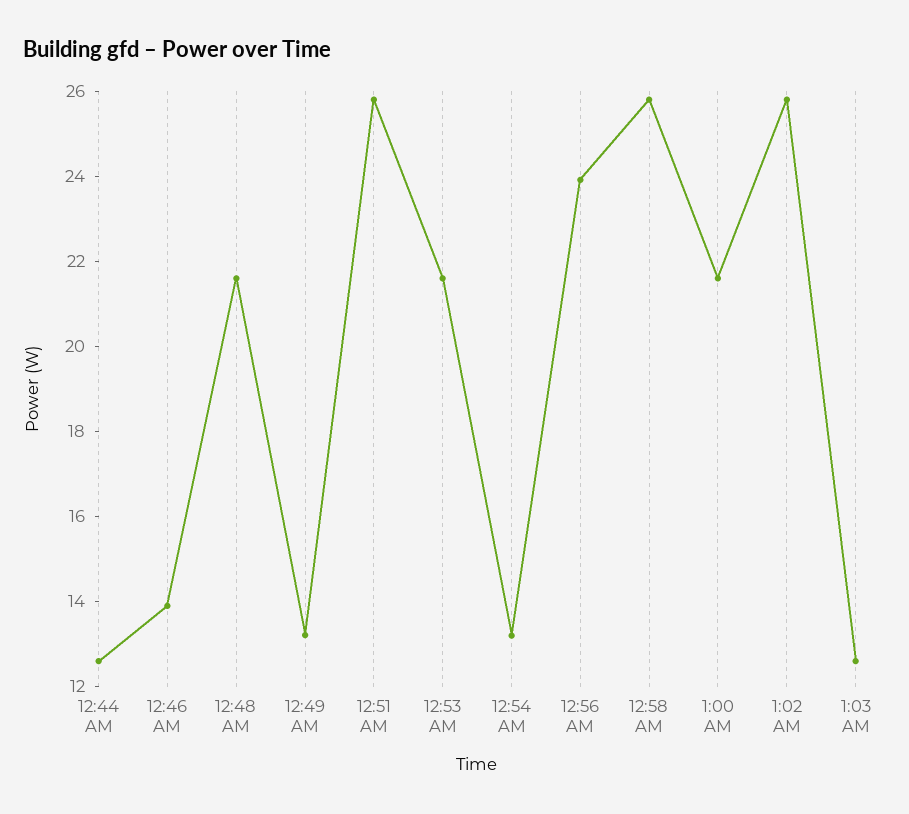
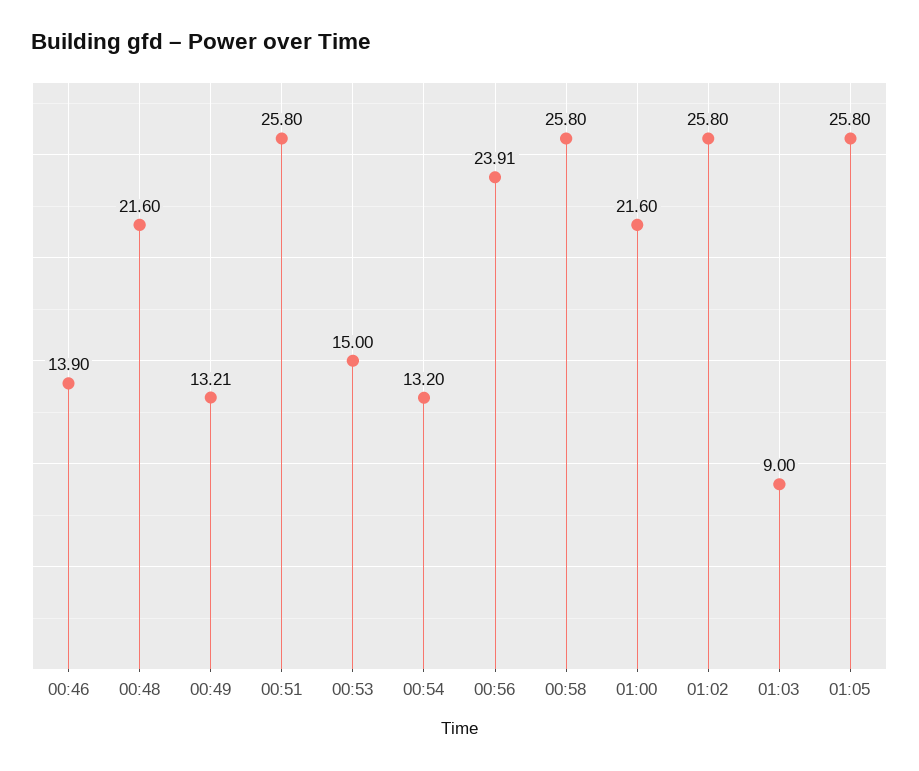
12:44 AM: 12.5 -> none
12:53 AM: 21.5 -> 15
1:03 AM: 12.5 -> 9
01:05: none -> 25.8

